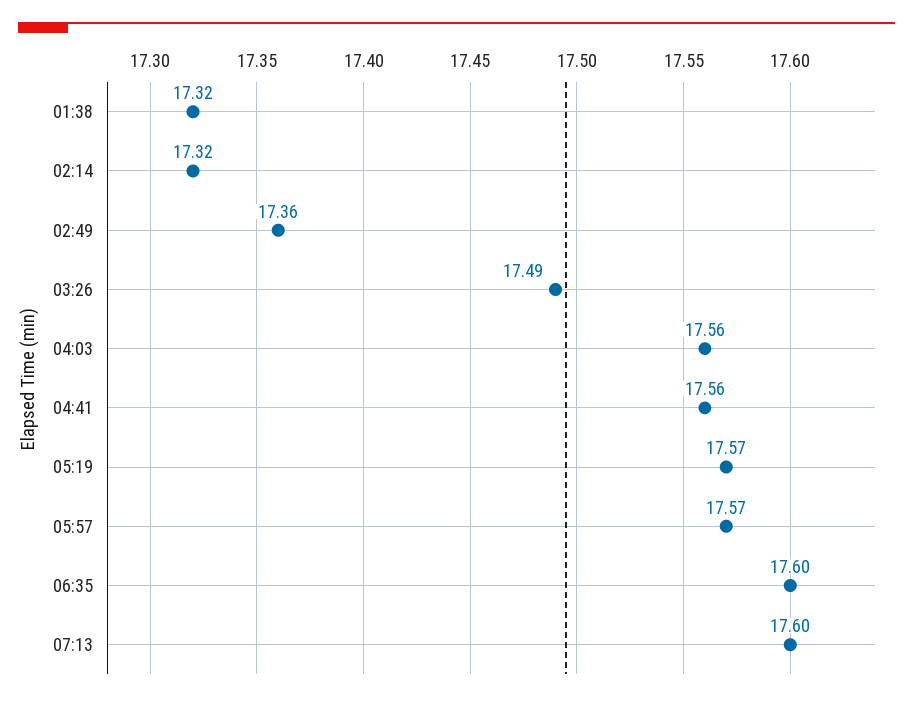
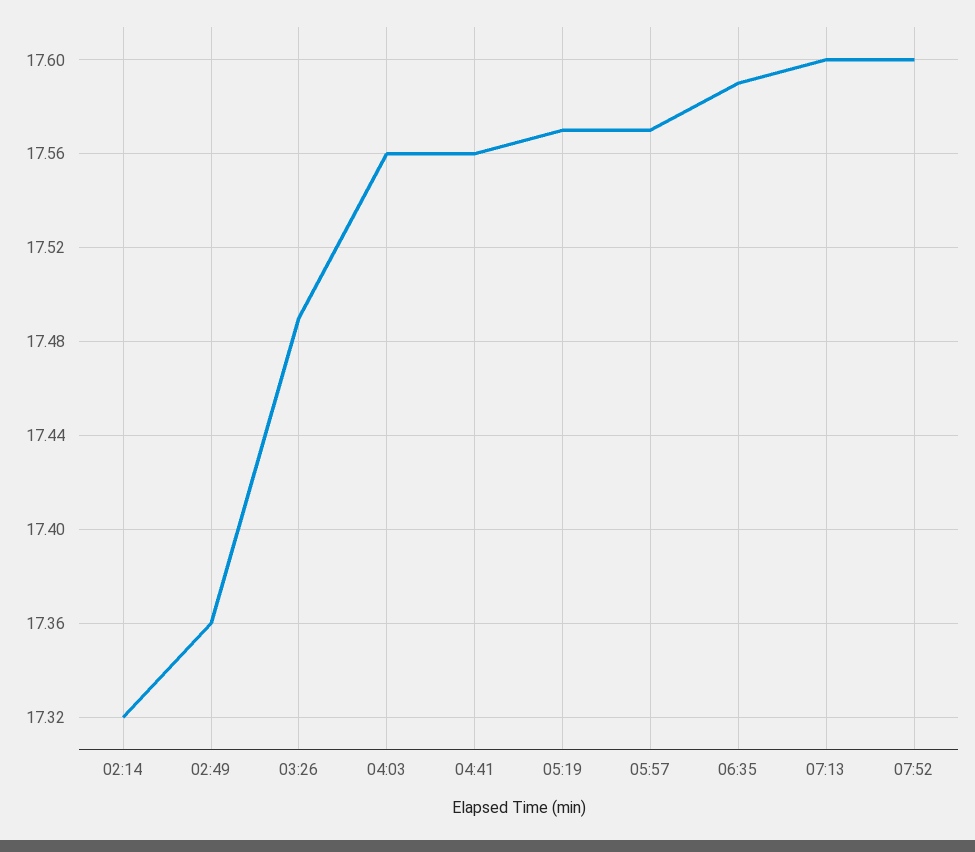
01:38: 17.32 -> none
06:35: 17.6 -> 17.59
07:52: none -> 17.6

